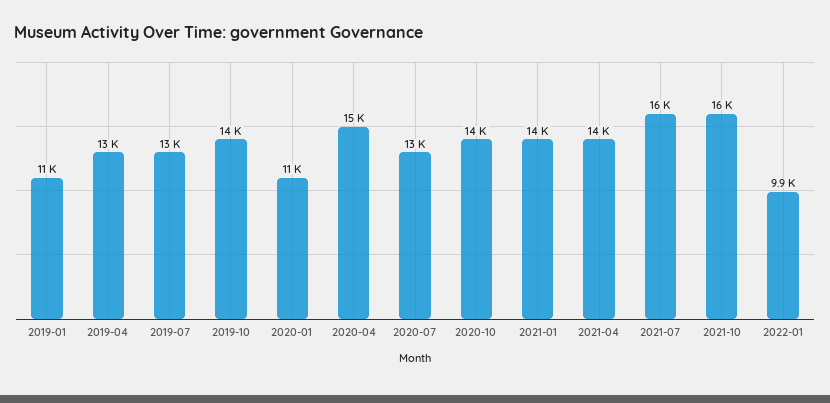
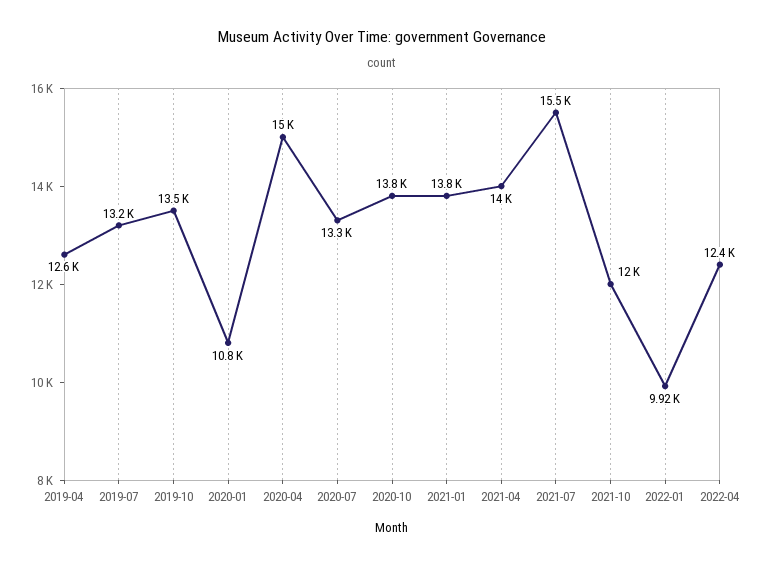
2019-01: 11000 -> none
2021-10: 16000 -> 12000
2022-04: none -> 12400

